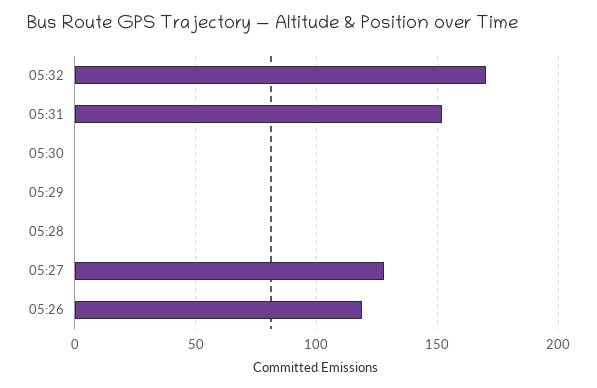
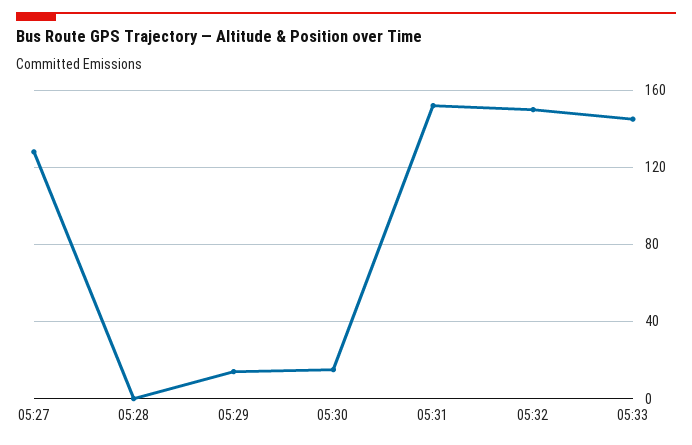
05:32: 170 -> 150
05:30: 0 -> 15
05:29: 0 -> 15
05:26: 120 -> none
05:33: none -> 145

